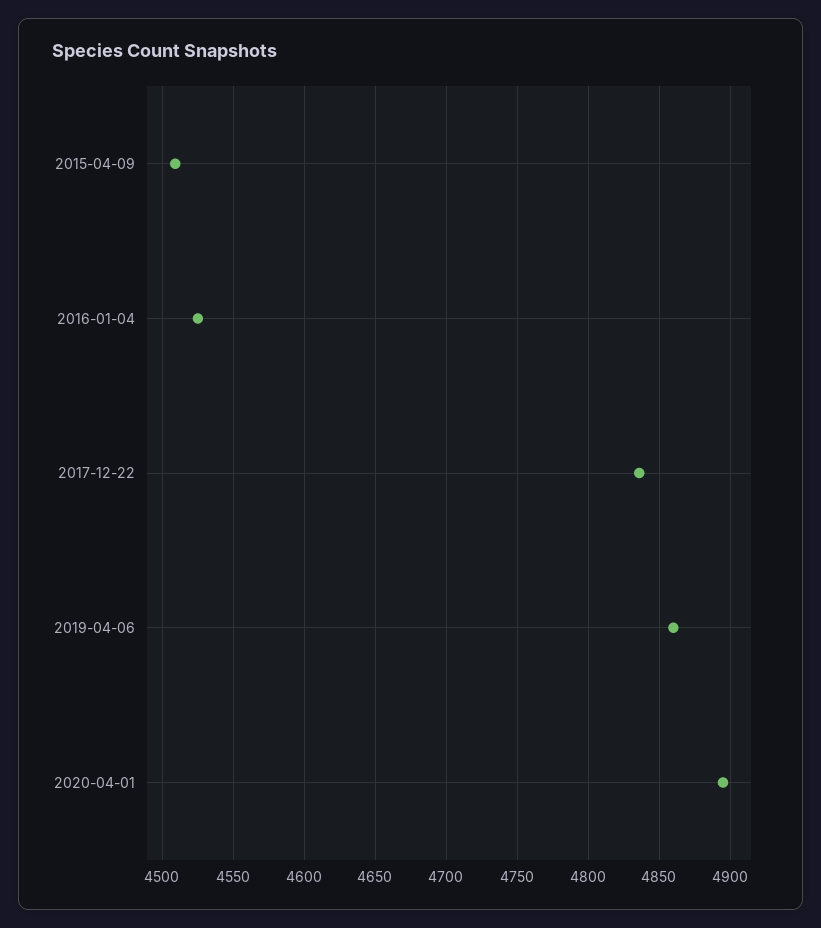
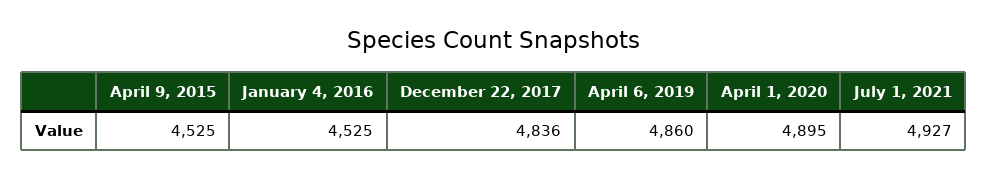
2015-04-09: 4510 -> 4525
July 1, 2021: none -> 4927

